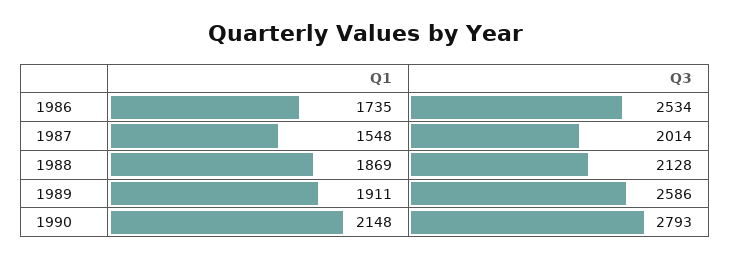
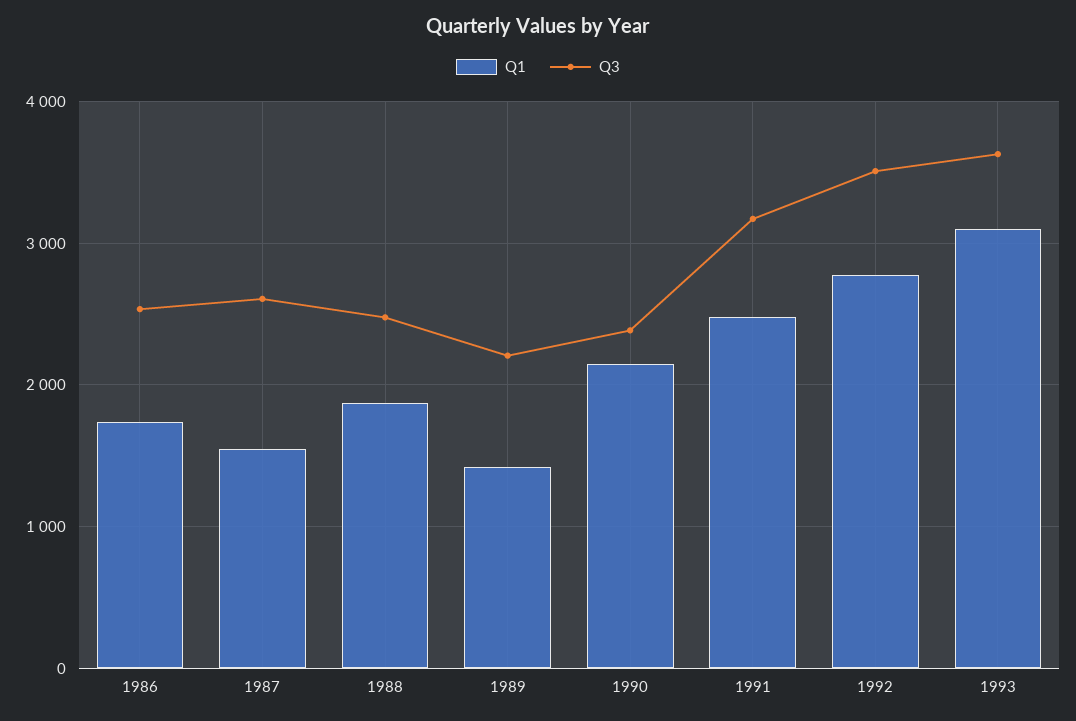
Q3, 1987: 2014 -> 2600
Q3, 1988: 2128 -> 2500
Q1, 1989: 1911 -> 1400
Q3, 1989: 2586 -> 2200
Q3, 1990: 2793 -> 2400
Q1, 1991: none -> 2500
Q3, 1991: none -> 3200
Q1, 1992: none -> 2800
Q3, 1992: none -> 3500
Q1, 1993: none -> 3100
Q3, 1993: none -> 3600

